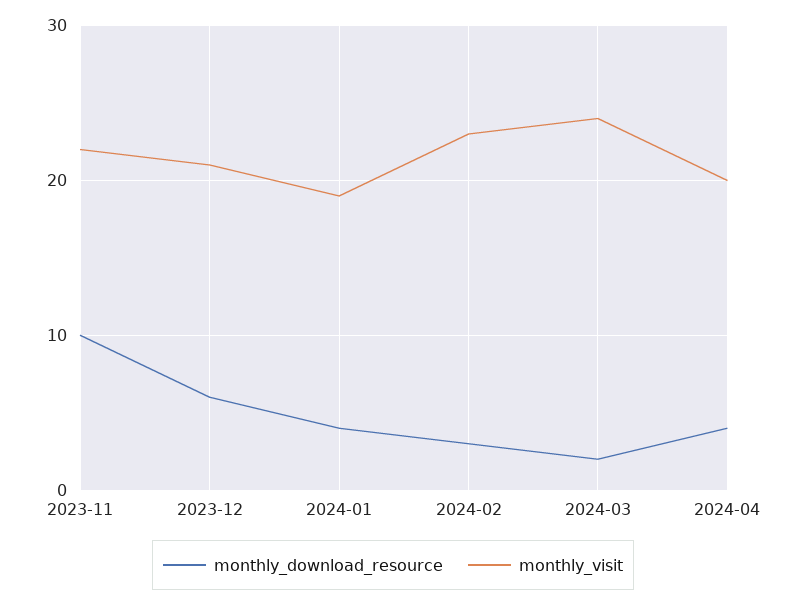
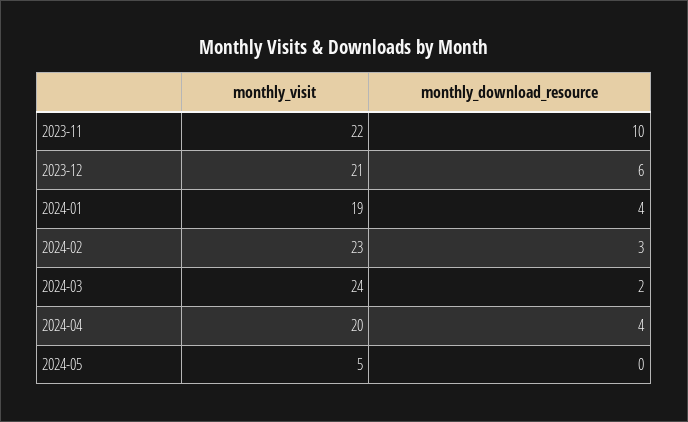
monthly_visit, 2024-05: none -> 5
monthly_download_resource, 2024-05: none -> 0

